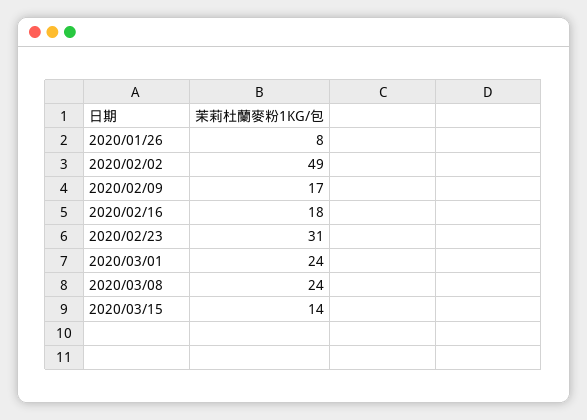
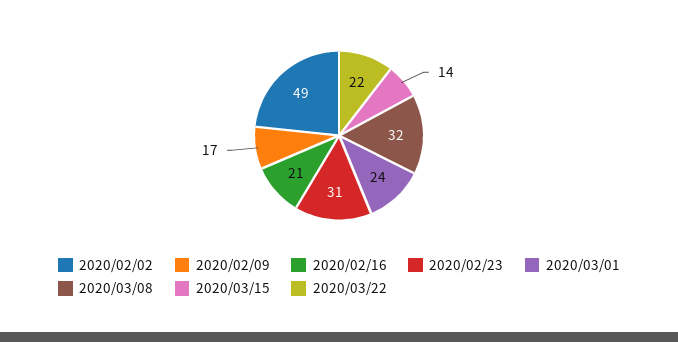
2020/01/26: 8 -> none
2020/02/16: 18 -> 21
2020/03/08: 24 -> 32
2020/03/22: none -> 22

